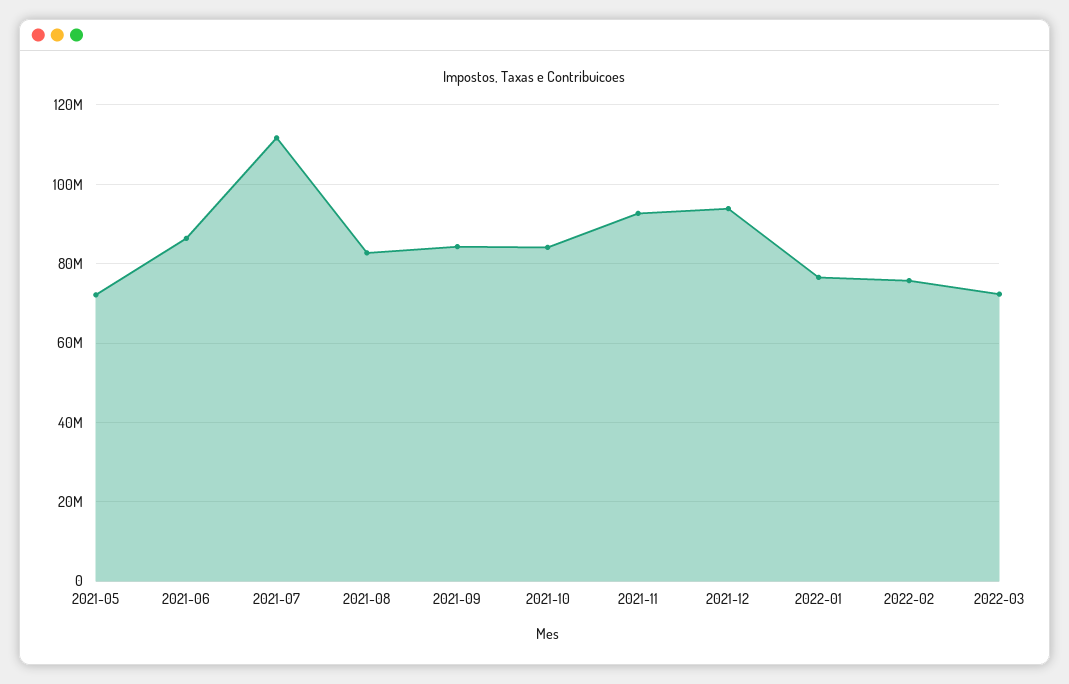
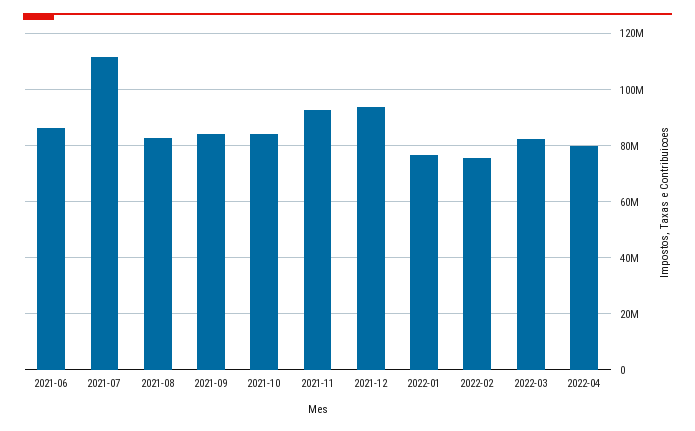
2021-05: 72000000 -> none
2022-03: 72000000 -> 82500000
2022-04: none -> 80000000

